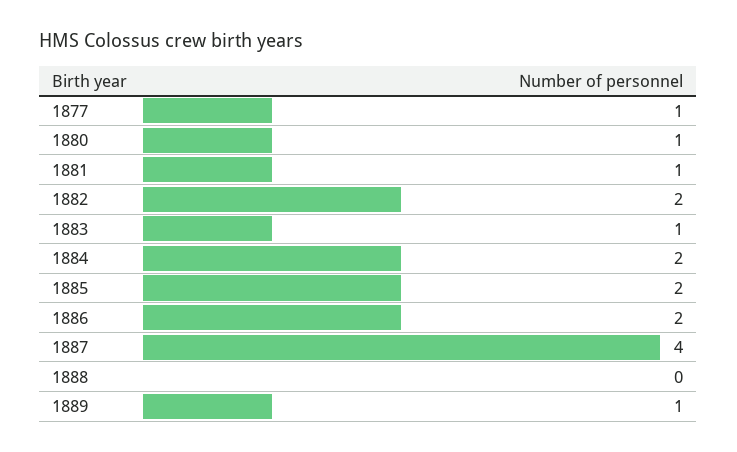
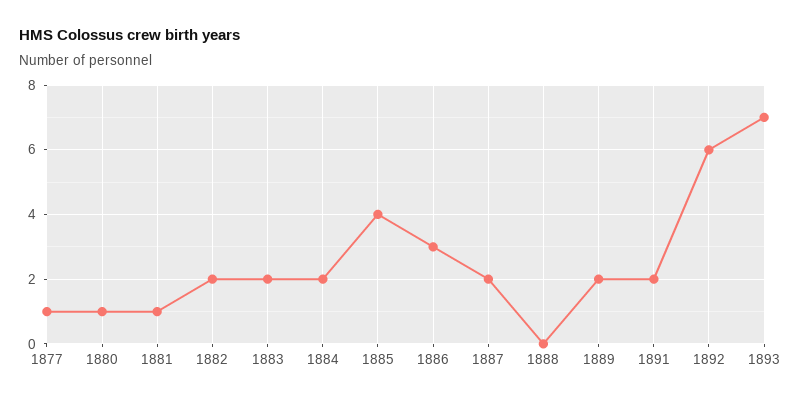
1883: 1 -> 2
1885: 2 -> 4
1886: 2 -> 3
1887: 4 -> 2
1889: 1 -> 2
1891: none -> 2
1892: none -> 6
1893: none -> 7

